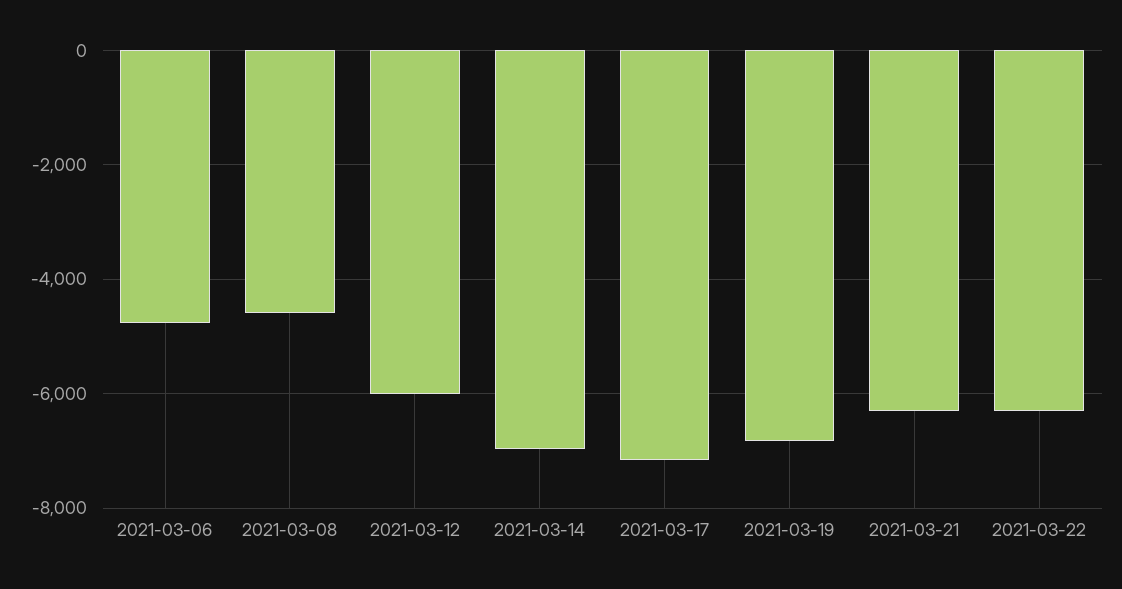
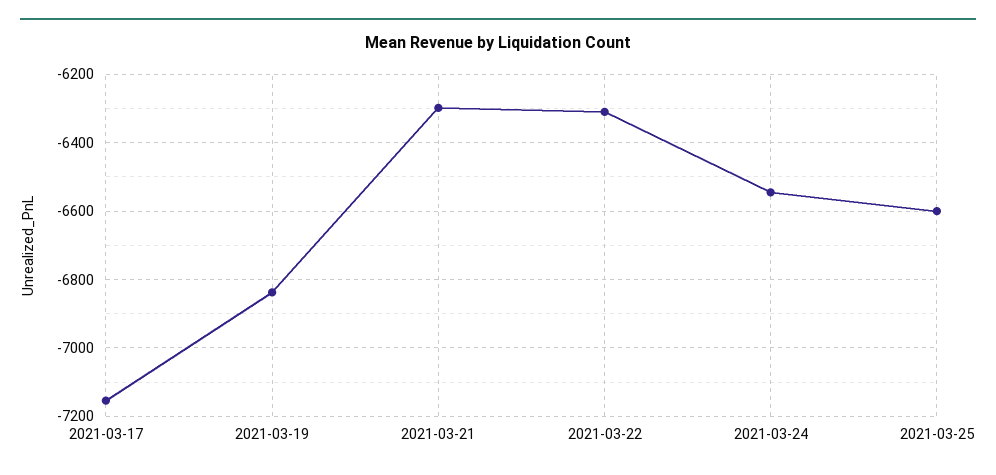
2021-03-06: -4800 -> none
2021-03-08: -4600 -> none
2021-03-12: -6000 -> none
2021-03-14: -7000 -> none
2021-03-24: none -> -6540
2021-03-25: none -> -6600

